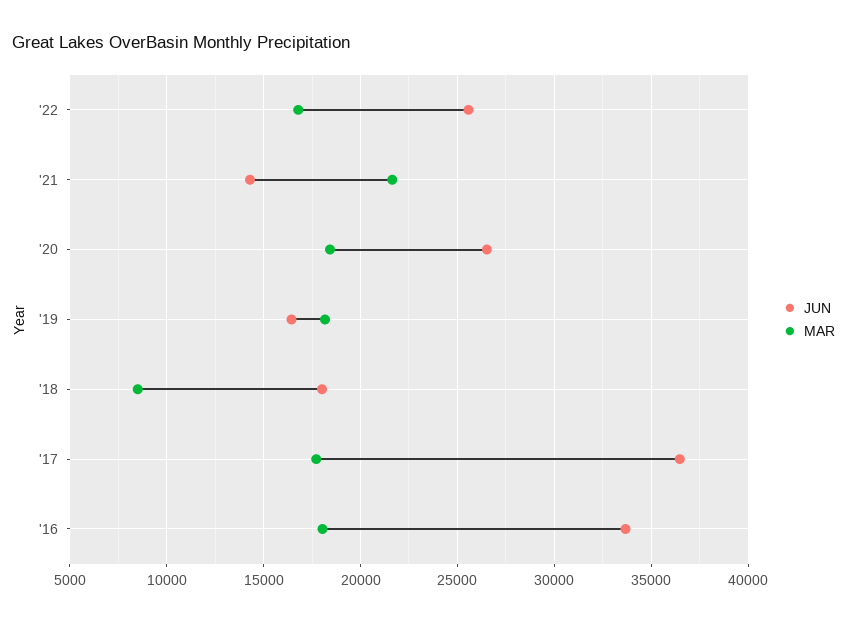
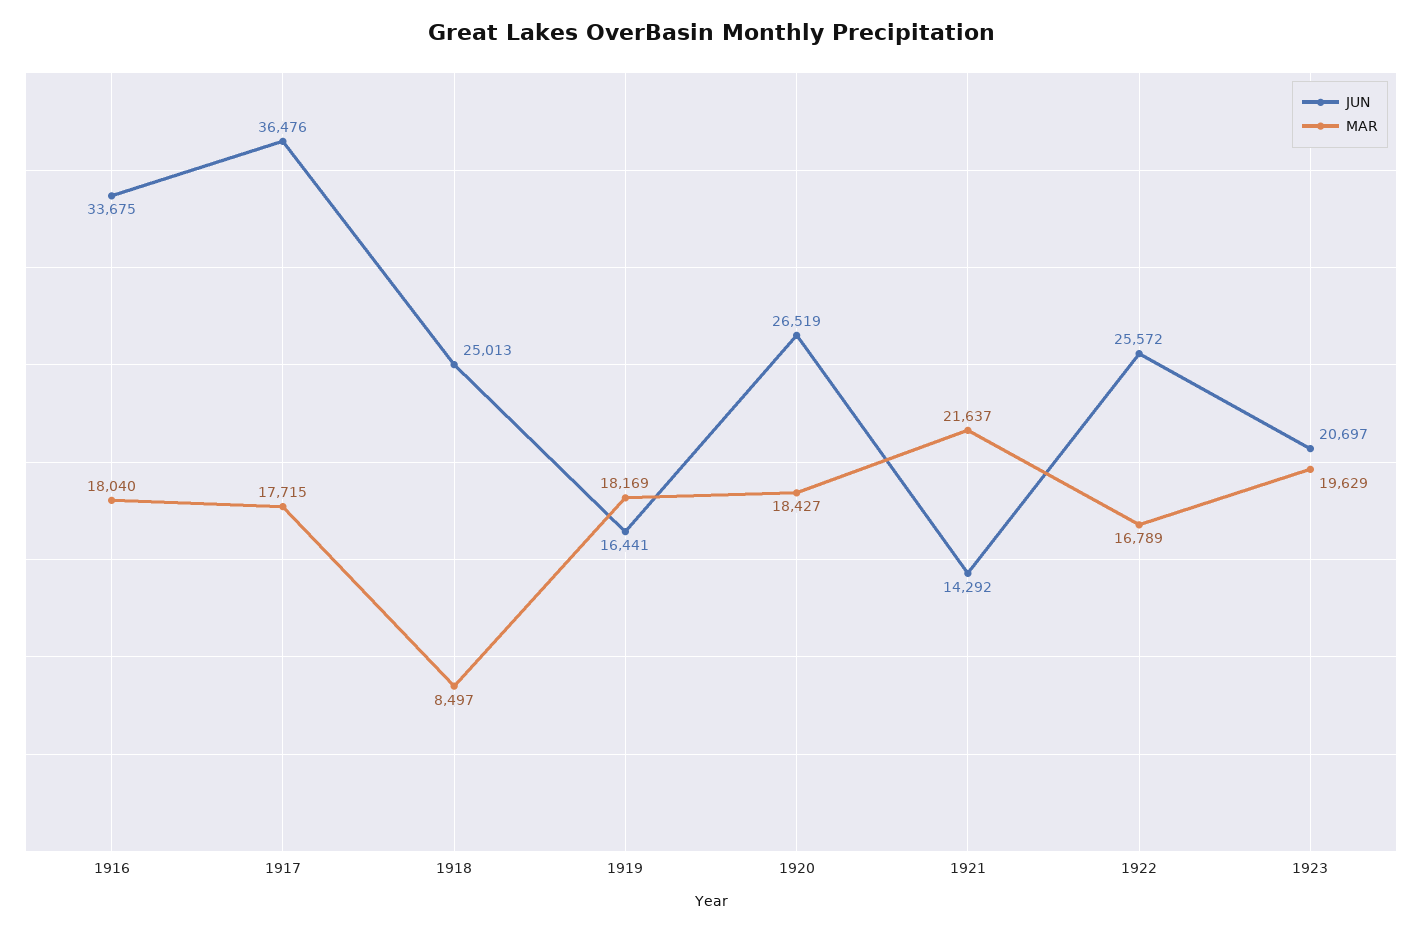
JUN, '18: 18000 -> 25013
JUN, 1923: none -> 20697
MAR, 1923: none -> 19629

